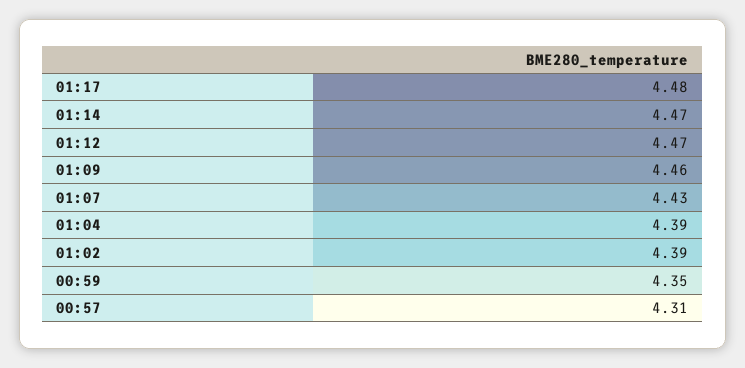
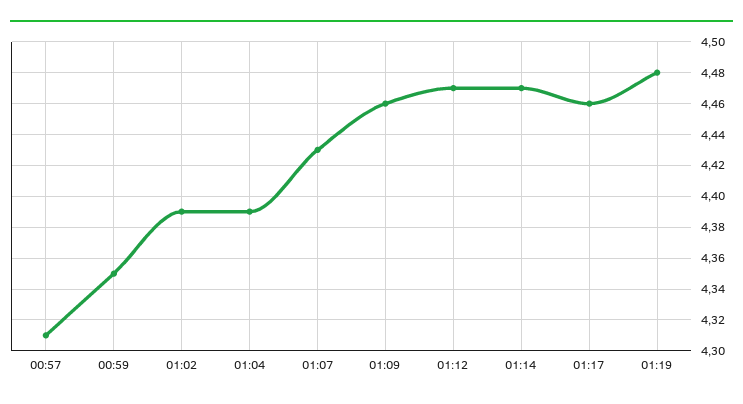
01:17: 4.48 -> 4.46
01:19: none -> 4.48

